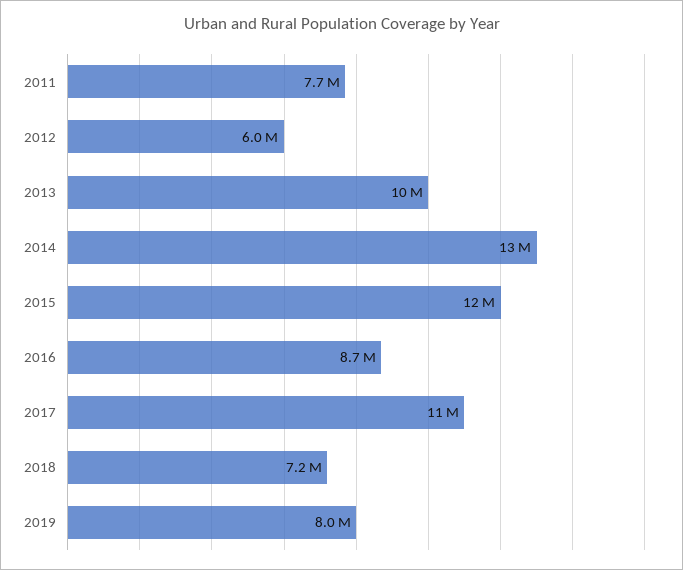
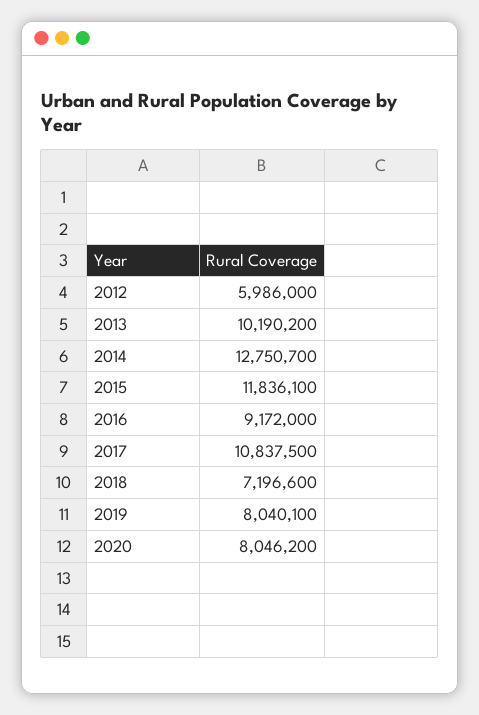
2011: 7700000 -> none
2016: 8700000 -> 9172000
2020: none -> 8046200

